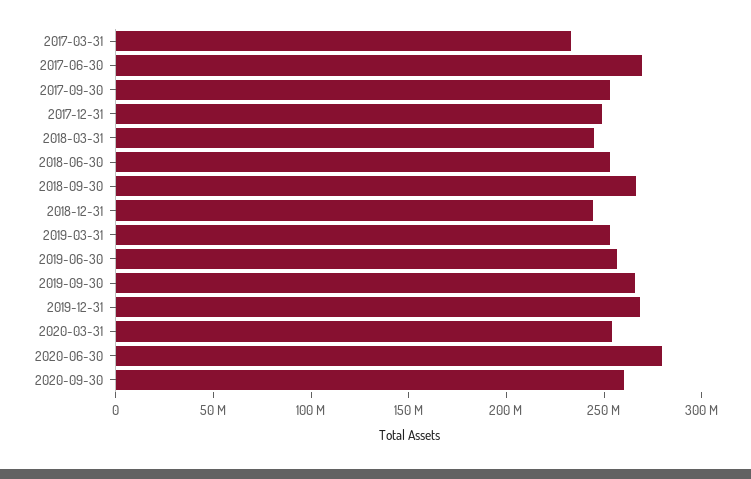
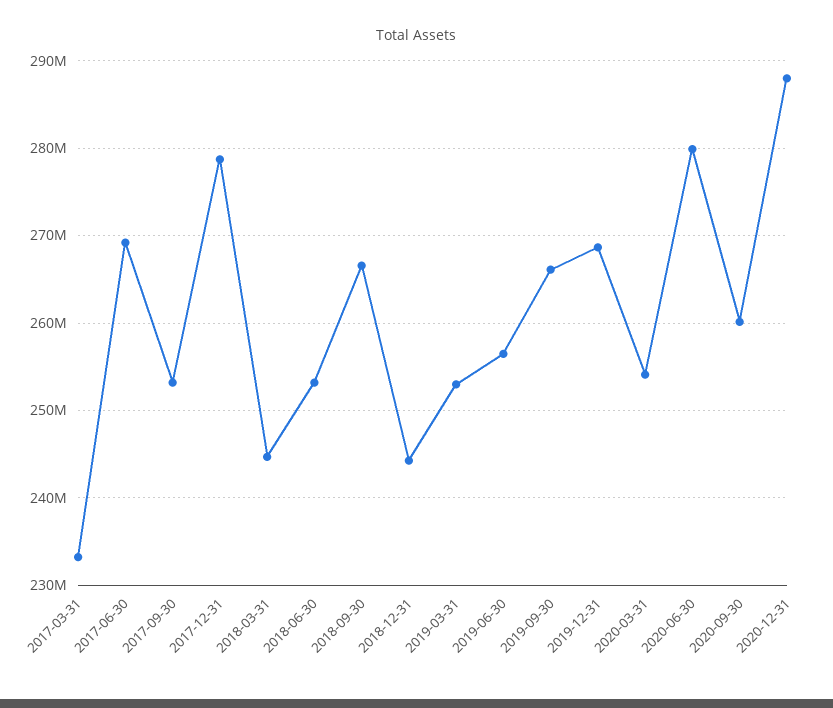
2017-12-31: 250000000 -> 279000000
2020-12-31: none -> 288000000

